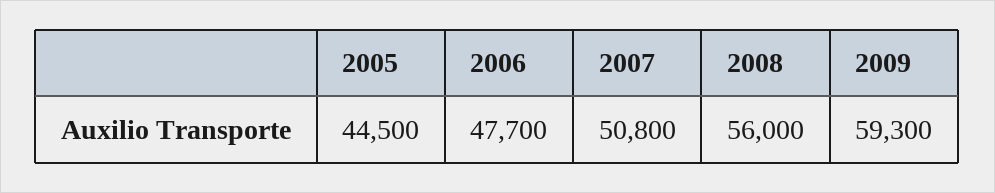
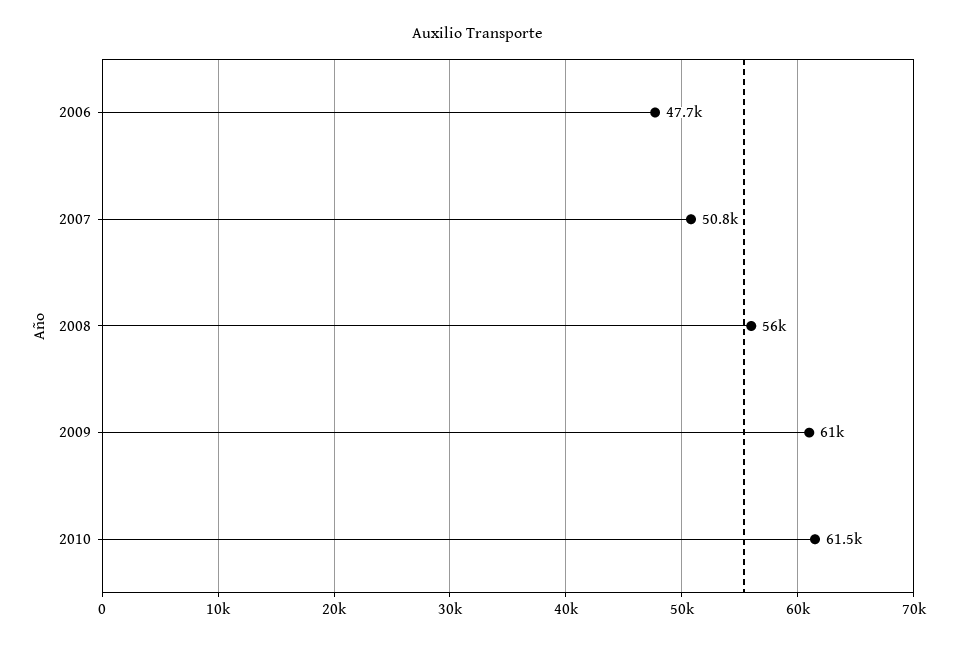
2005: 44500 -> none
2009: 59300 -> 61000
2010: none -> 61500

